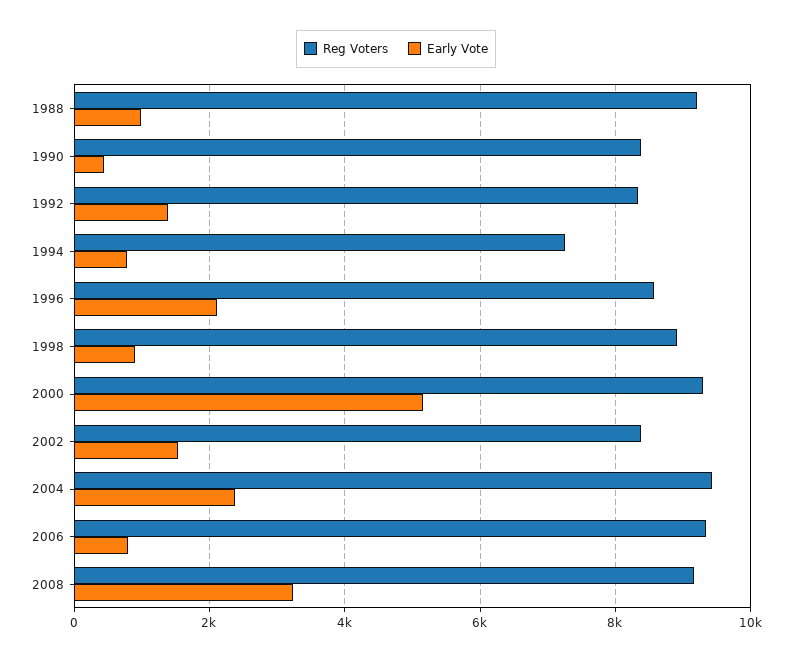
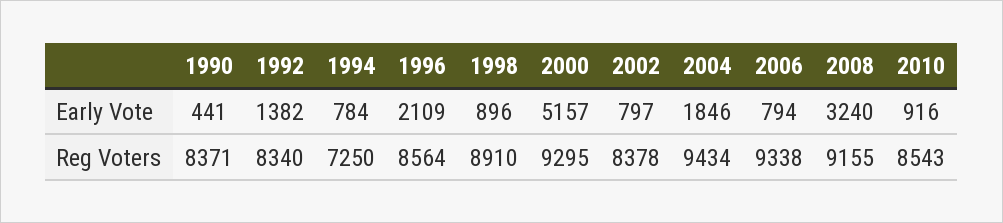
Reg Voters, 1988: 9200 -> none
Early Vote, 1988: 1000 -> none
Early Vote, 2002: 1600 -> 797
Early Vote, 2004: 2400 -> 1846
Early Vote, 2010: none -> 916
Reg Voters, 2010: none -> 8543

